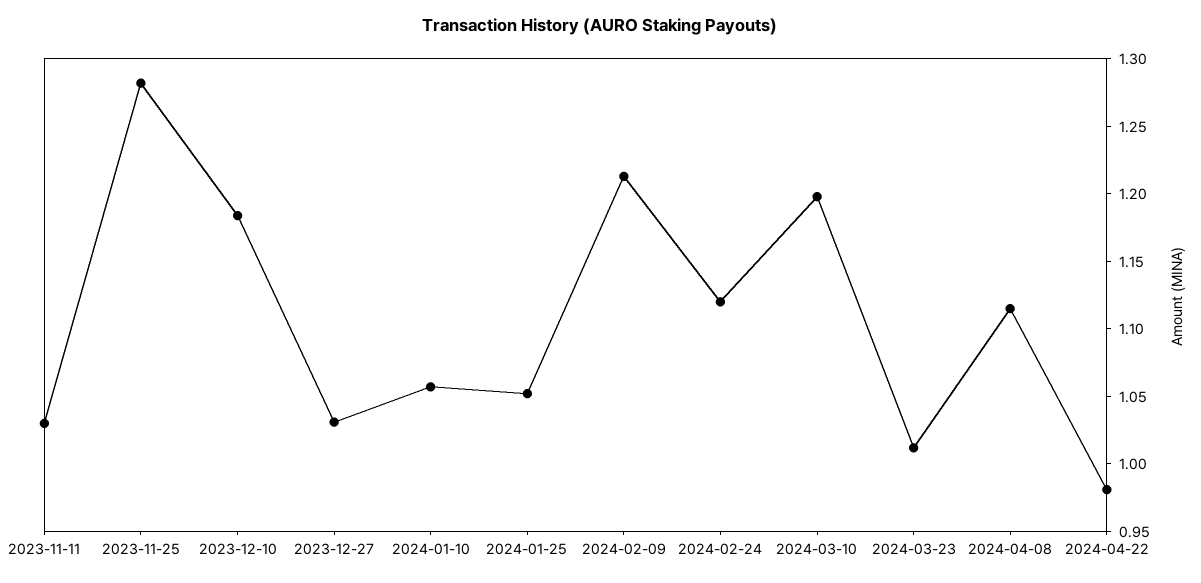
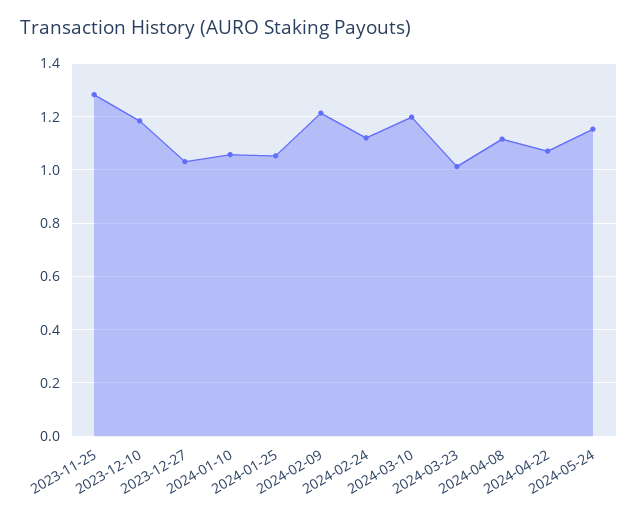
2023-11-11: 1.03 -> none
2024-04-22: 0.98 -> 1.075
2024-05-24: none -> 1.15

